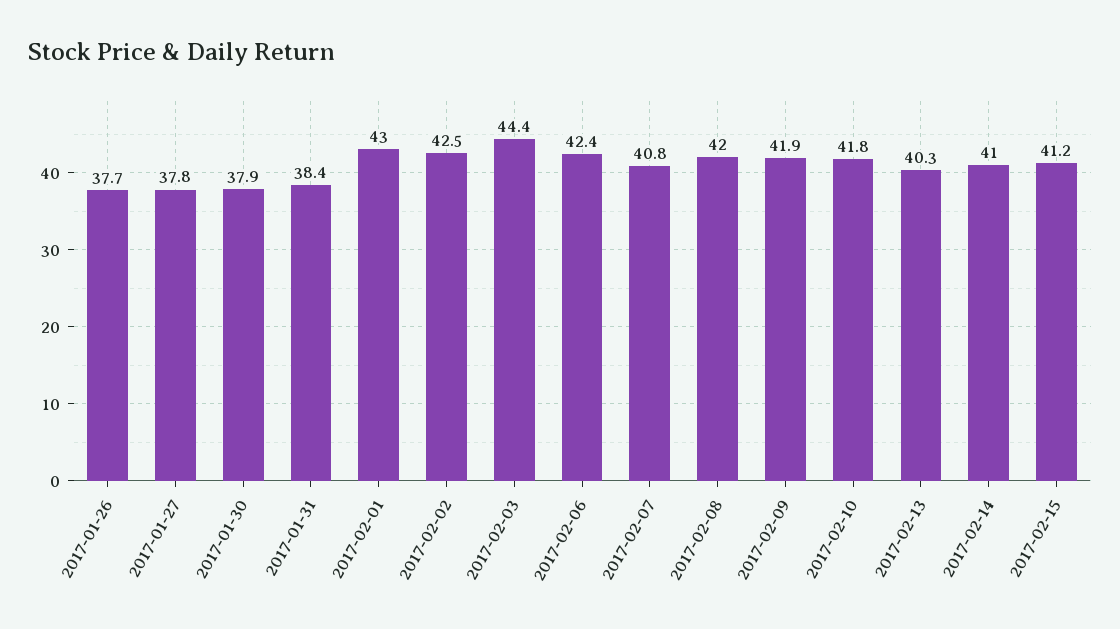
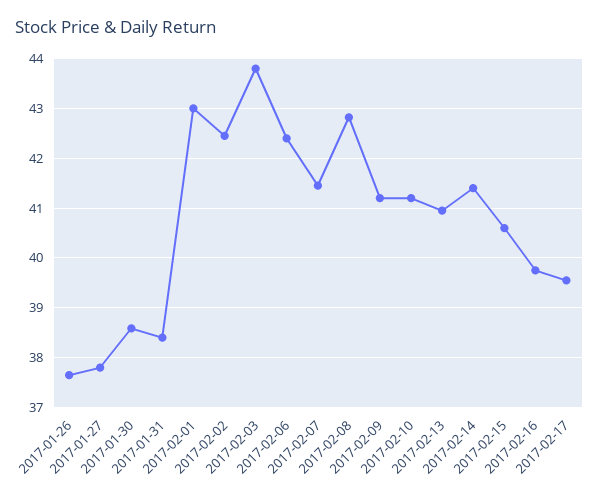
2017-01-30: 37.9 -> 38.6
2017-02-03: 44.4 -> 43.8
2017-02-07: 40.8 -> 41.4
2017-02-08: 42 -> 42.8
2017-02-09: 41.9 -> 41.2
2017-02-10: 41.8 -> 41.2
2017-02-13: 40.3 -> 41
2017-02-14: 41 -> 41.4
2017-02-15: 41.2 -> 40.6
2017-02-16: none -> 39.8
2017-02-17: none -> 39.6

